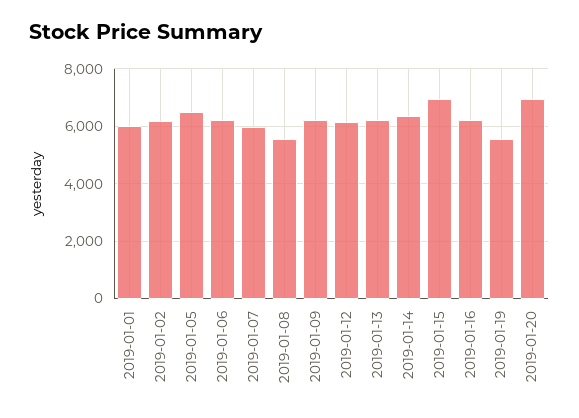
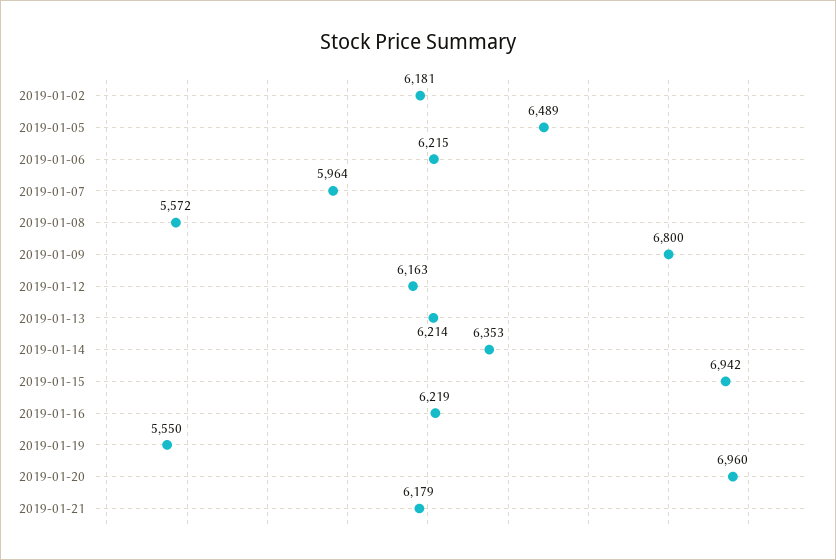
2019-01-01: 6000 -> none
2019-01-09: 6250 -> 6800
2019-01-21: none -> 6179

